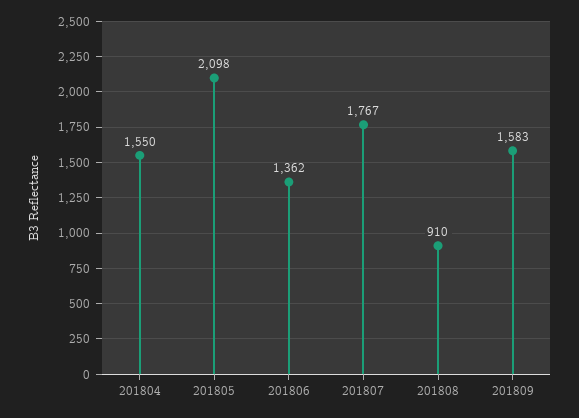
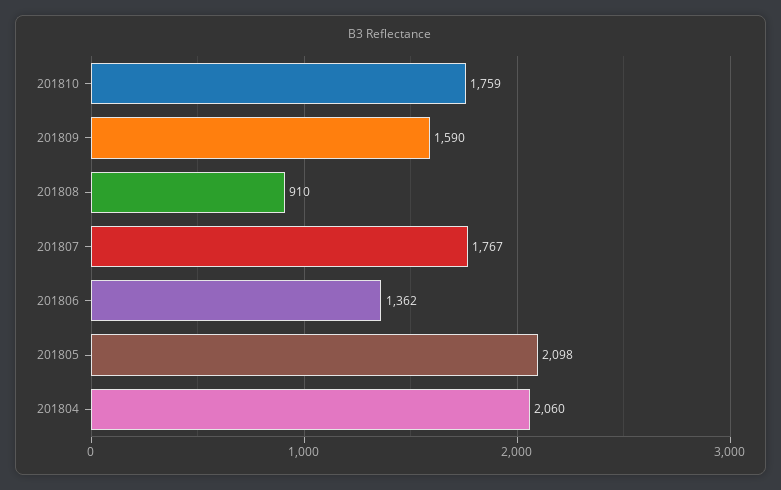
201804: 1550 -> 2060
201809: 1583 -> 1590
201810: none -> 1759

